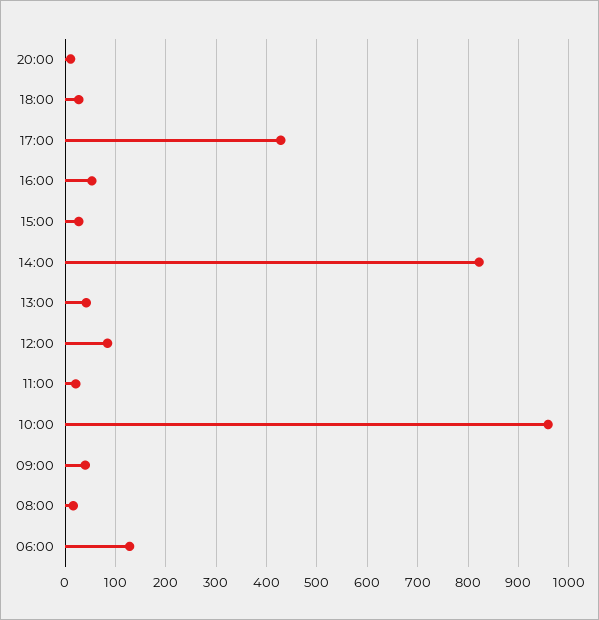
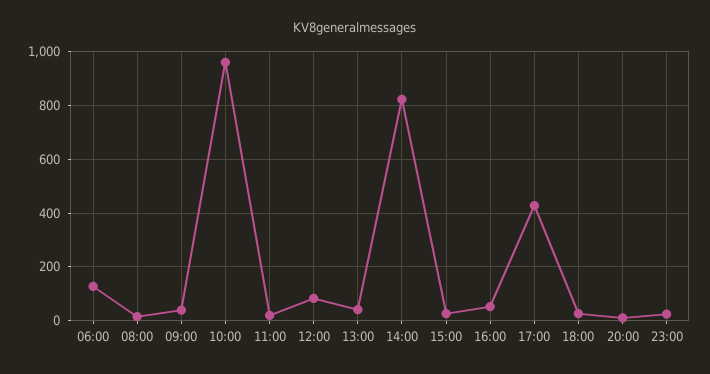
23:00: none -> 25

